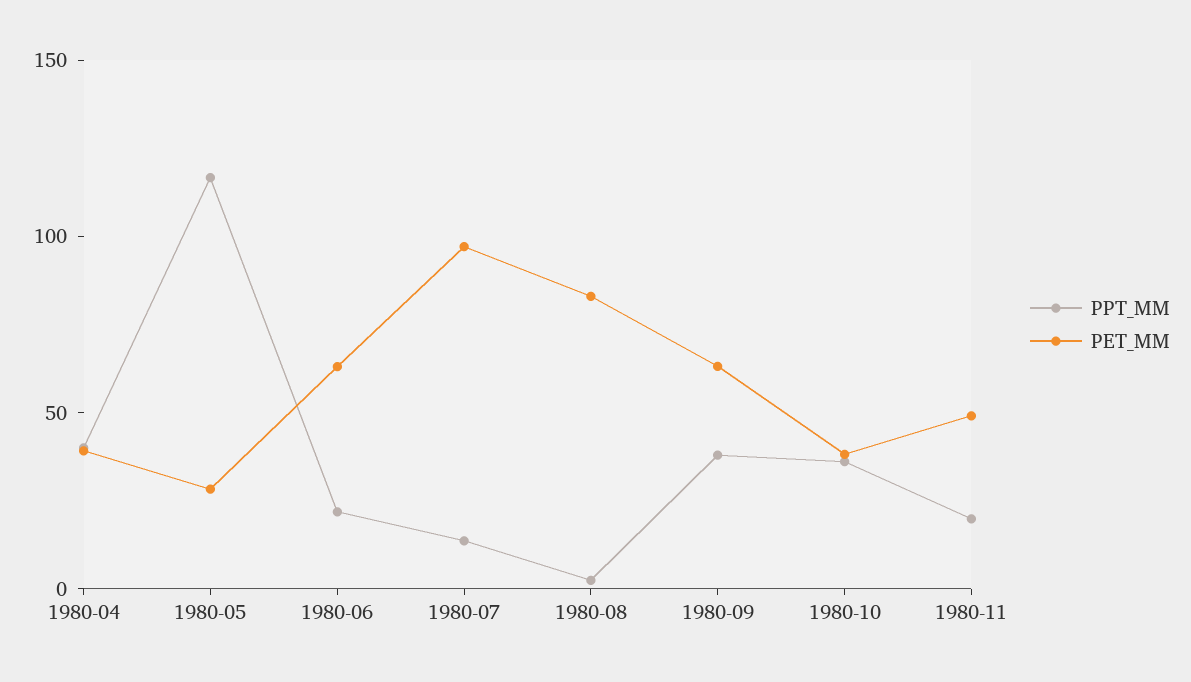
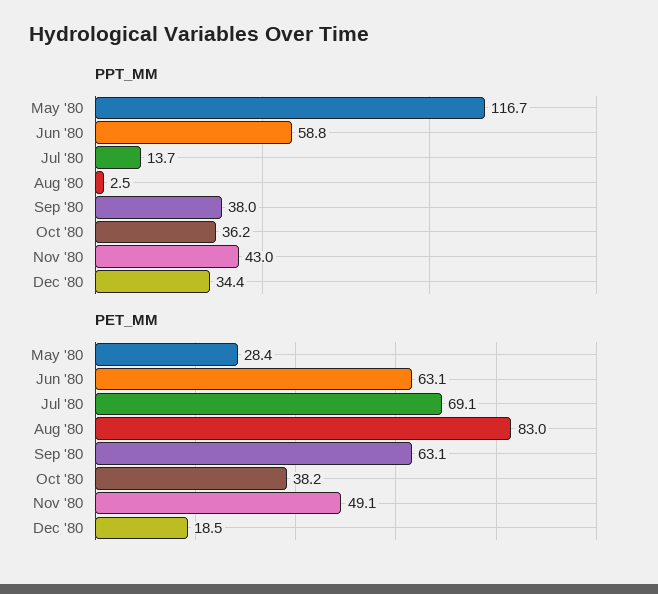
PPT_MM, 1980-04: 40 -> none
PET_MM, 1980-04: 40 -> none
PPT_MM, 1980-06: 20 -> 58.8
PET_MM, 1980-07: 100 -> 69.1
PPT_MM, 1980-11: 20 -> 43
PPT_MM, Dec '80: none -> 34.4
PET_MM, Dec '80: none -> 18.5

